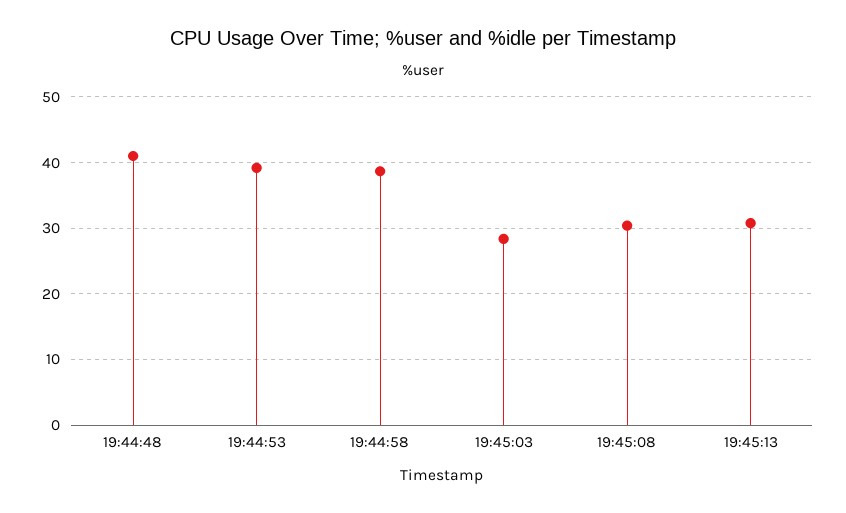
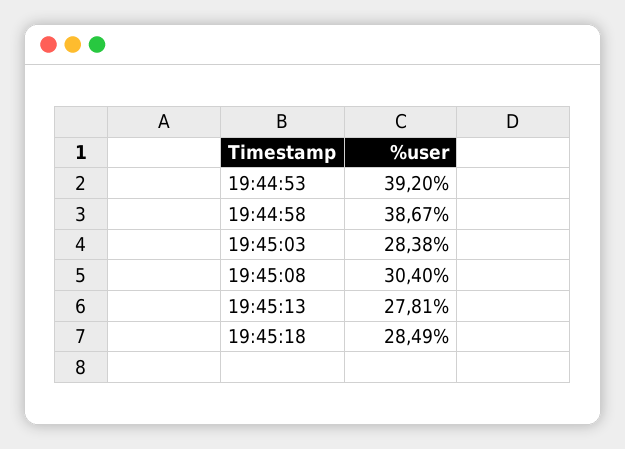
19:44:48: 41 -> none
19:45:13: 31 -> 27.81
19:45:18: none -> 28.49

